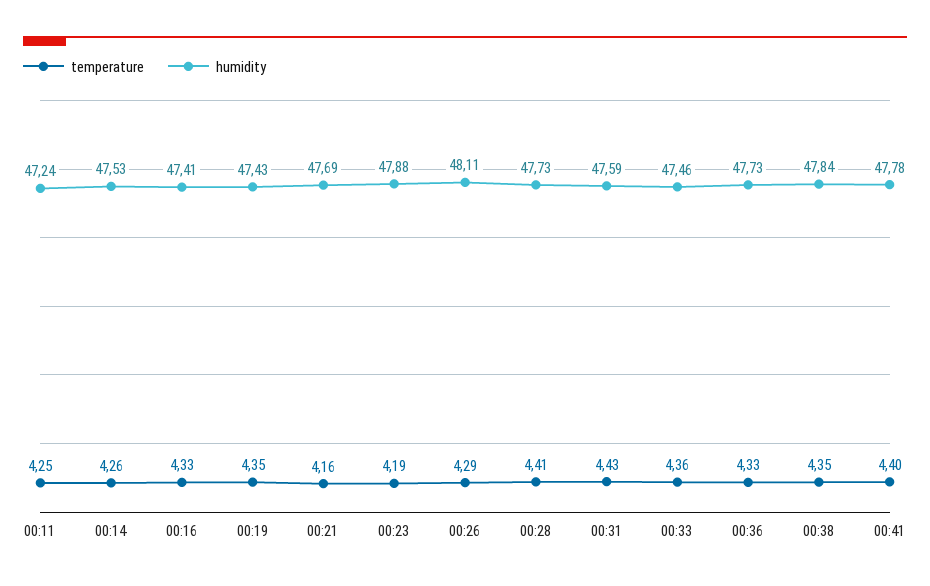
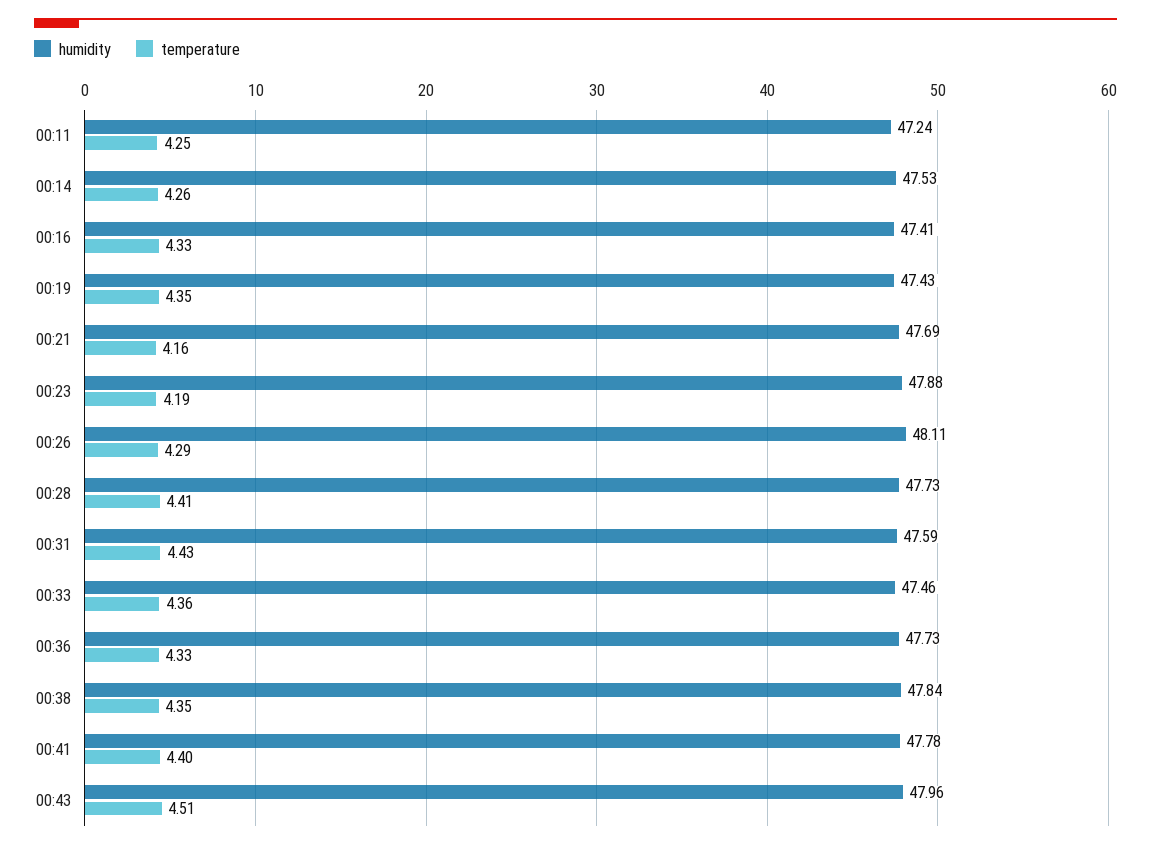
humidity, 00:43: none -> 47.96
temperature, 00:43: none -> 4.51

